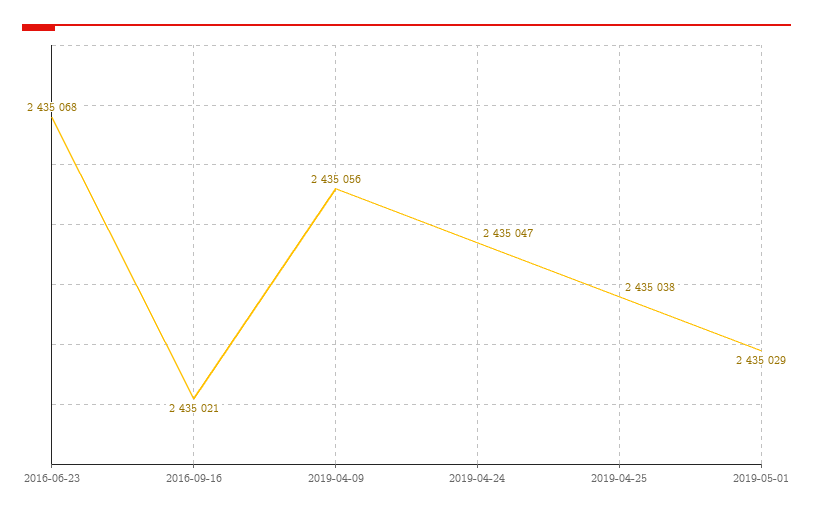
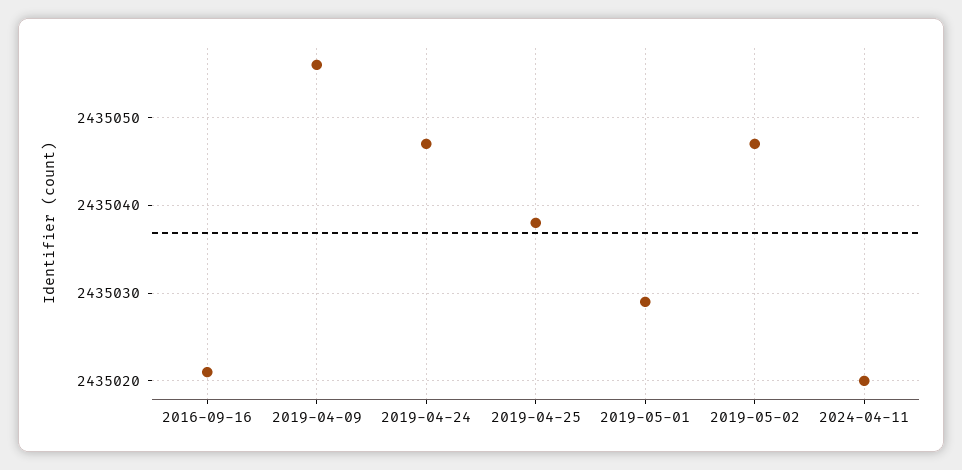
2016-06-23: 2435068 -> none
2019-05-02: none -> 2435047
2024-04-11: none -> 2435020

